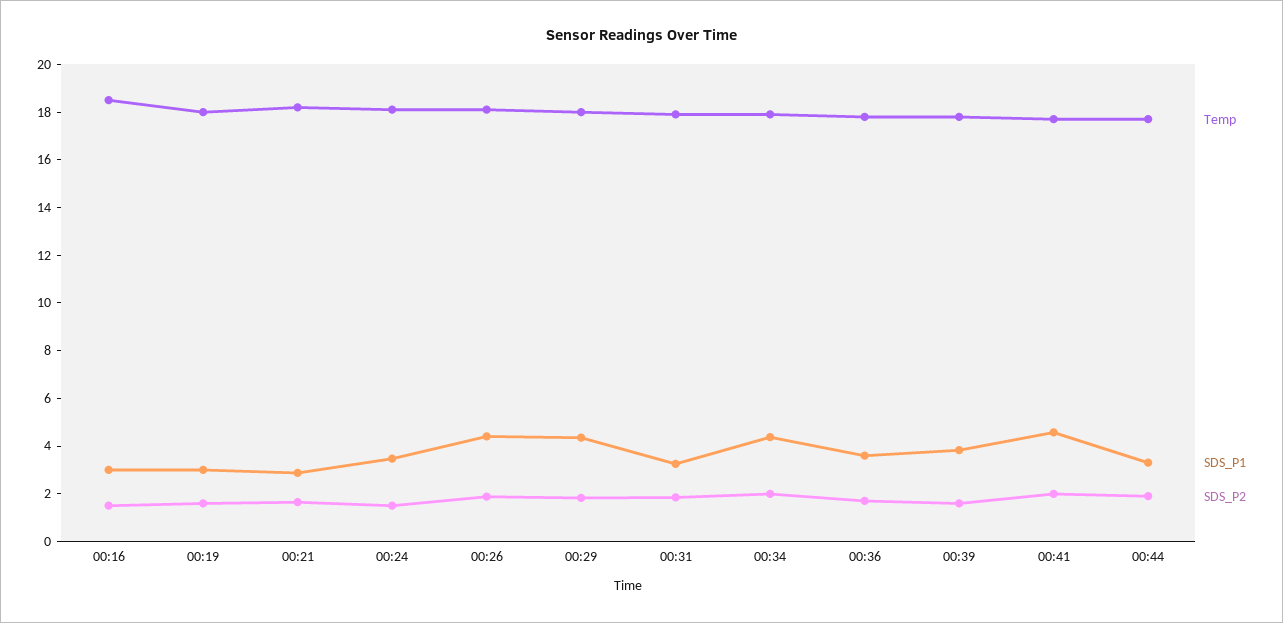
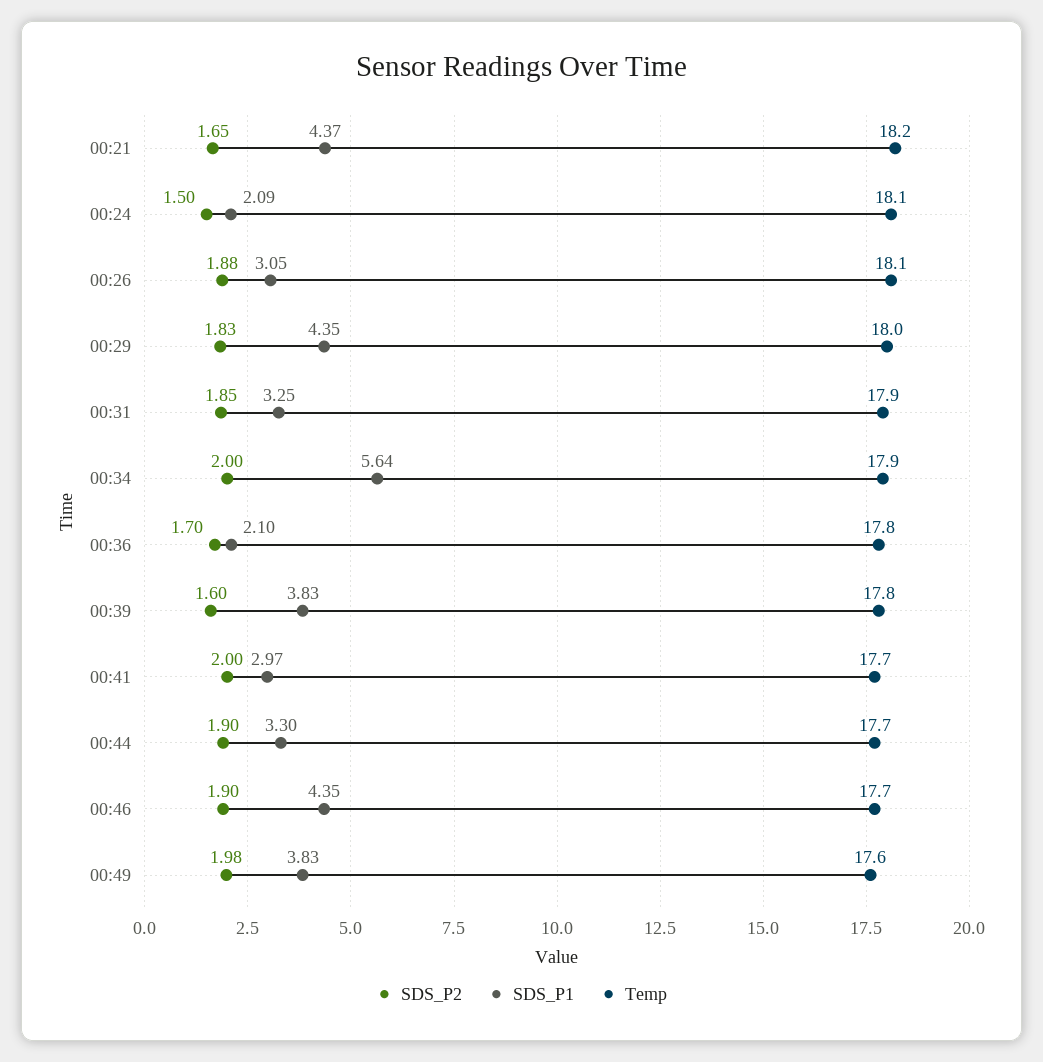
Temp, 00:16: 18.5 -> none
SDS_P1, 00:16: 3 -> none
SDS_P2, 00:16: 1.5 -> none
Temp, 00:19: 18 -> none
SDS_P1, 00:19: 3 -> none
SDS_P2, 00:19: 1.5 -> none
SDS_P1, 00:21: 3 -> 4.37
SDS_P1, 00:24: 3.5 -> 2.09
SDS_P1, 00:26: 4.5 -> 3.05
SDS_P1, 00:34: 4.5 -> 5.64
SDS_P1, 00:36: 3.5 -> 2.1
SDS_P1, 00:41: 4.5 -> 2.97
SDS_P2, 00:46: none -> 1.9
SDS_P1, 00:46: none -> 4.35
Temp, 00:46: none -> 17.7
SDS_P2, 00:49: none -> 1.98
SDS_P1, 00:49: none -> 3.83
Temp, 00:49: none -> 17.6

